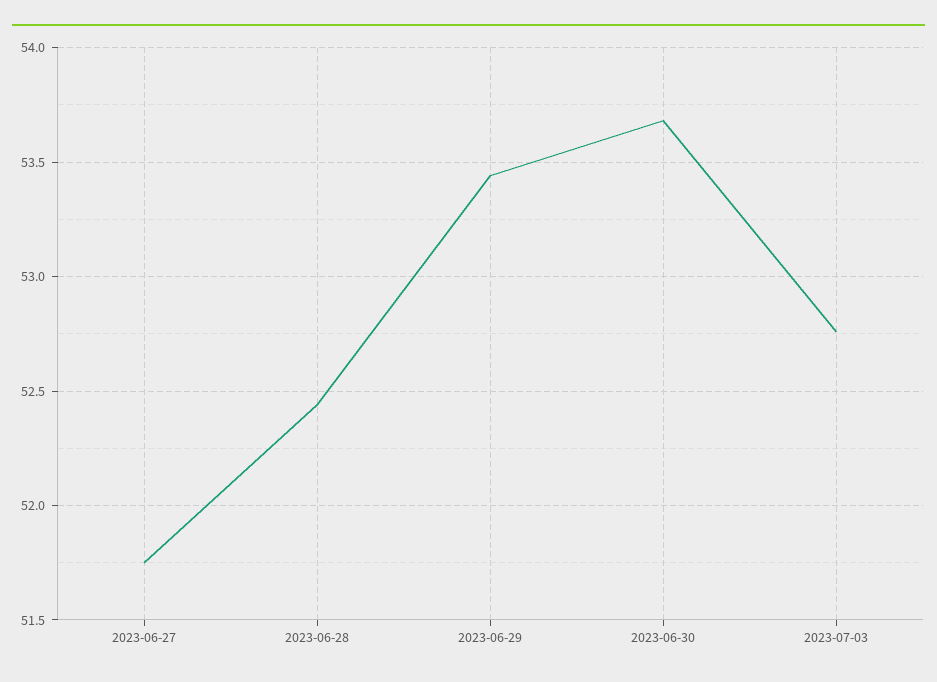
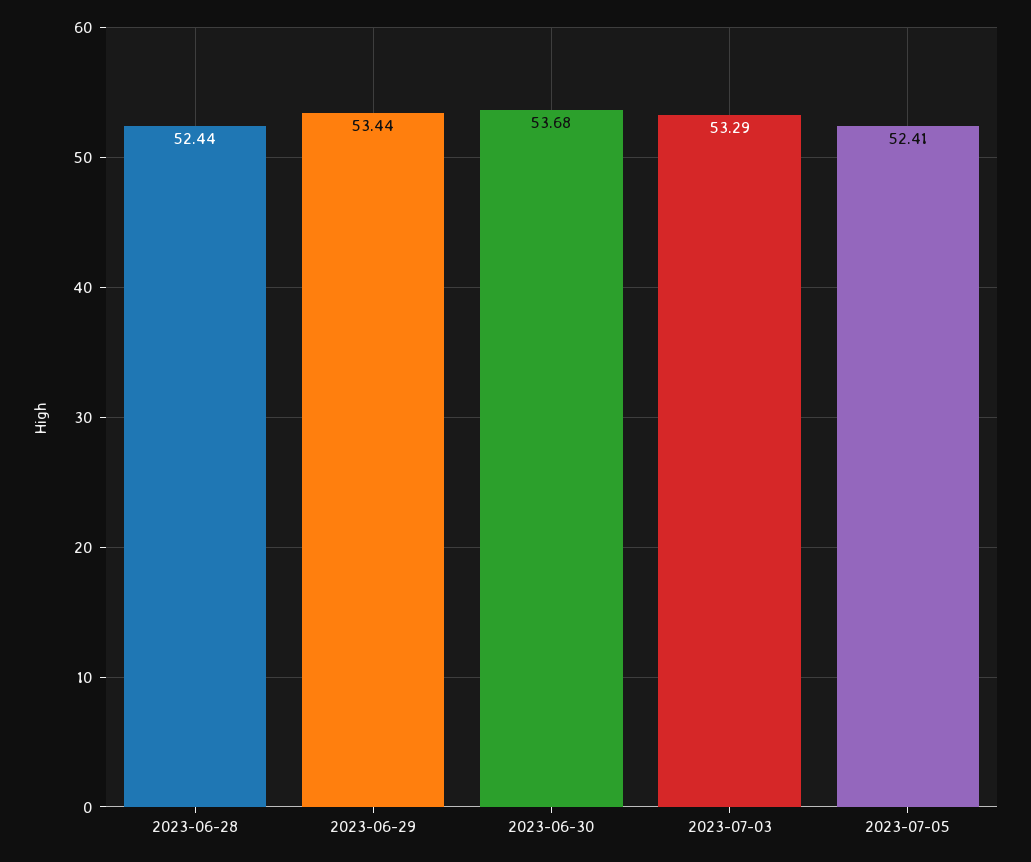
2023-06-27: 51.75 -> none
2023-07-03: 52.75 -> 53.29
2023-07-05: none -> 52.41

